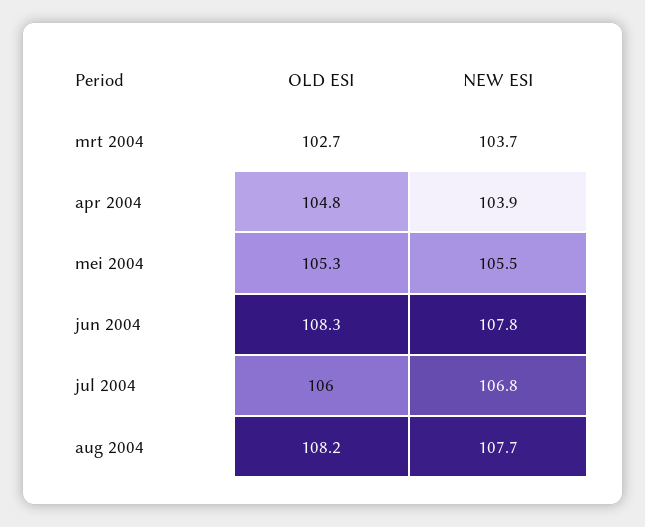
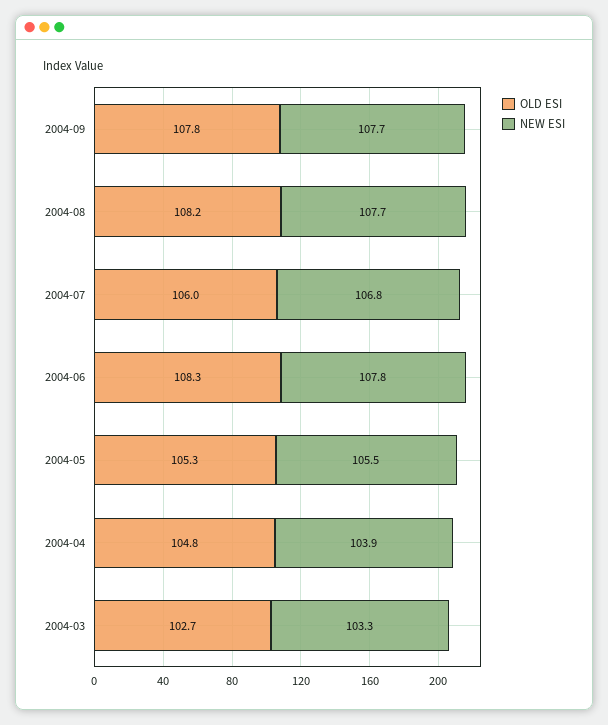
NEW ESI, mrt 2004: 103.7 -> 103.3
OLD ESI, 2004-09: none -> 107.8
NEW ESI, 2004-09: none -> 107.7

